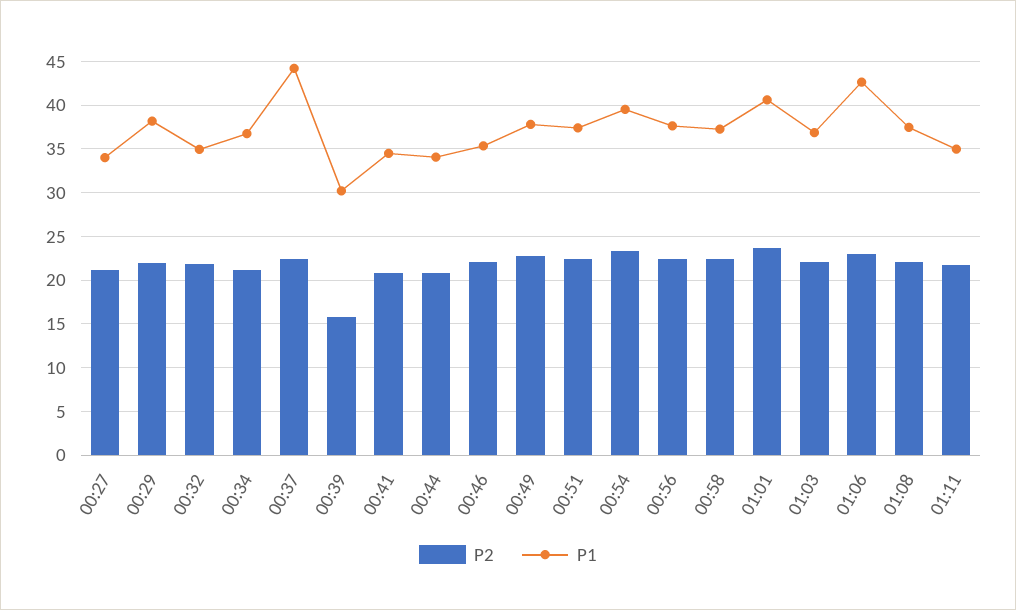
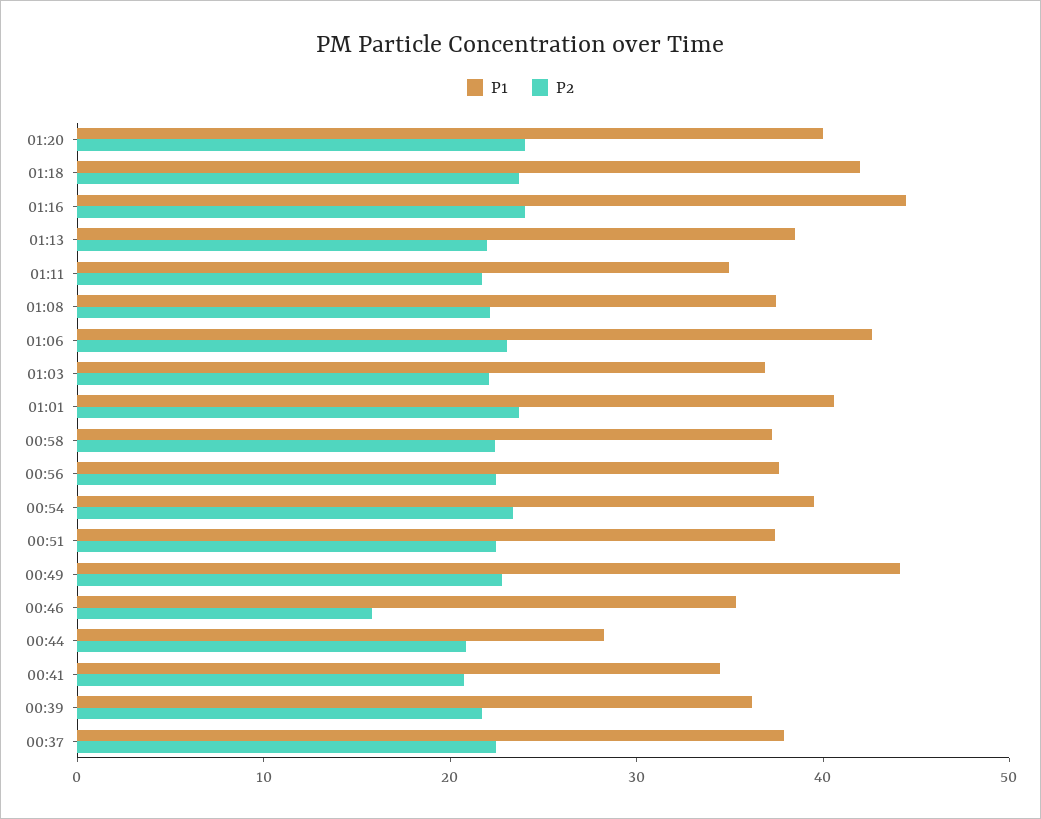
P2, 00:27: 21 -> none
P1, 00:27: 34 -> none
P2, 00:29: 22 -> none
P1, 00:29: 38 -> none
P2, 00:32: 22 -> none
P1, 00:32: 35 -> none
P2, 00:34: 21 -> none
P1, 00:34: 37 -> none
P1, 00:37: 44 -> 38
P2, 00:39: 16 -> 22
P1, 00:39: 30 -> 36
P1, 00:44: 34 -> 28
P2, 00:46: 22 -> 16
P1, 00:49: 38 -> 44
P1, 01:20: none -> 40
P2, 01:20: none -> 24
P1, 01:18: none -> 42
P2, 01:18: none -> 24
P1, 01:16: none -> 44
P2, 01:16: none -> 24
P1, 01:13: none -> 38
P2, 01:13: none -> 22

